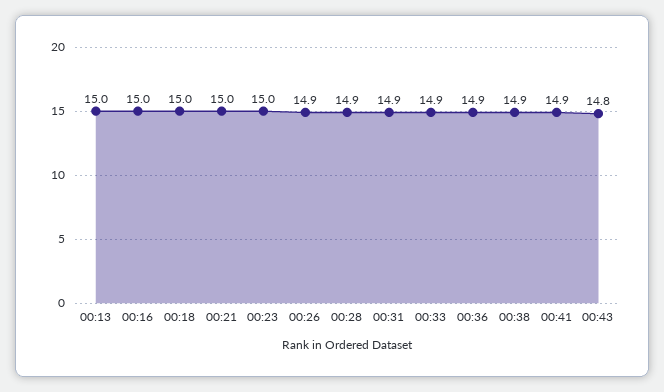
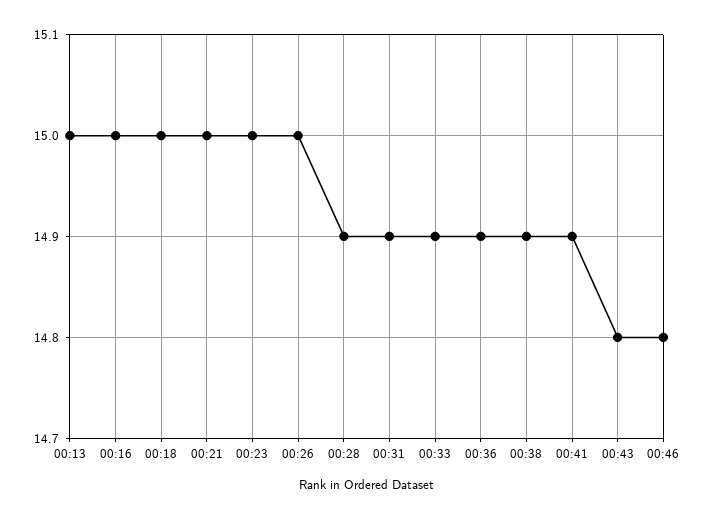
00:26: 14.9 -> 15
00:46: none -> 14.8

